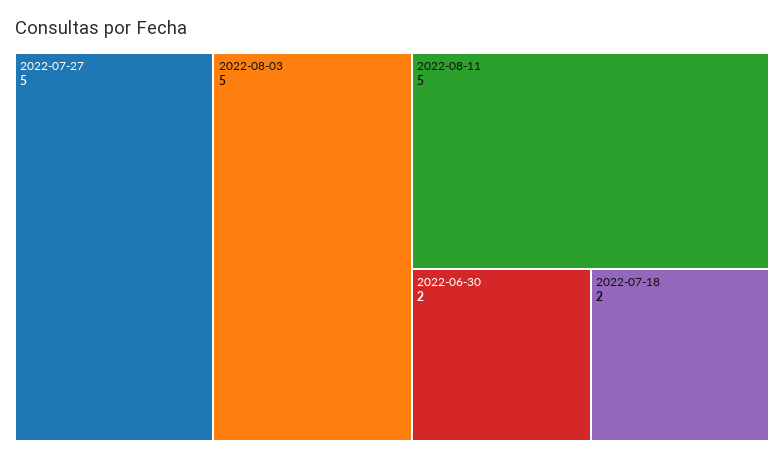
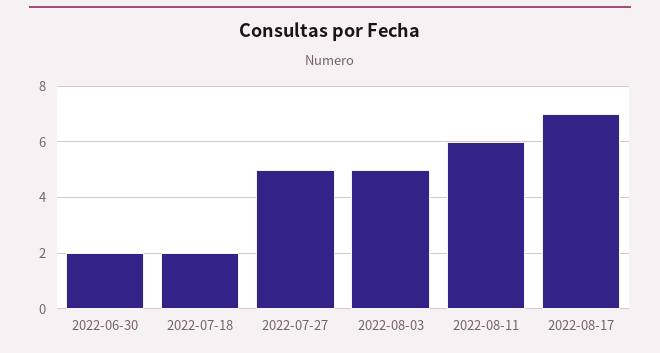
2022-08-11: 5 -> 6
2022-08-17: none -> 7

